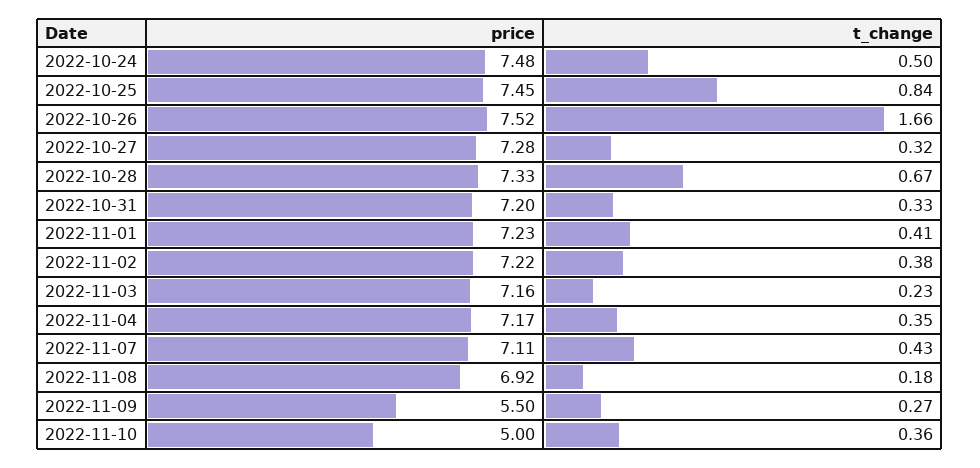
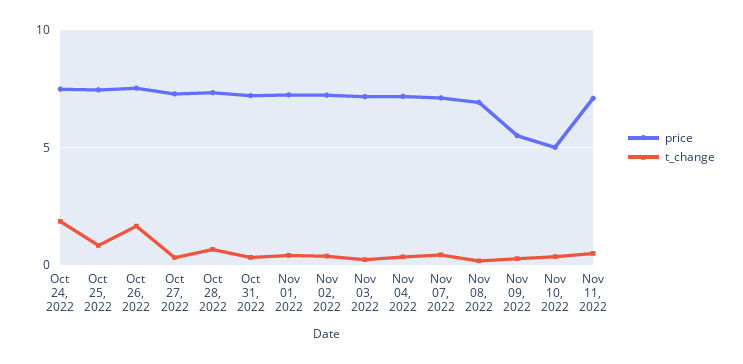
t_change, 2022-10-24: 0.5 -> 2
price, Nov 11, 2022: none -> 7
t_change, Nov 11, 2022: none -> 0.5

